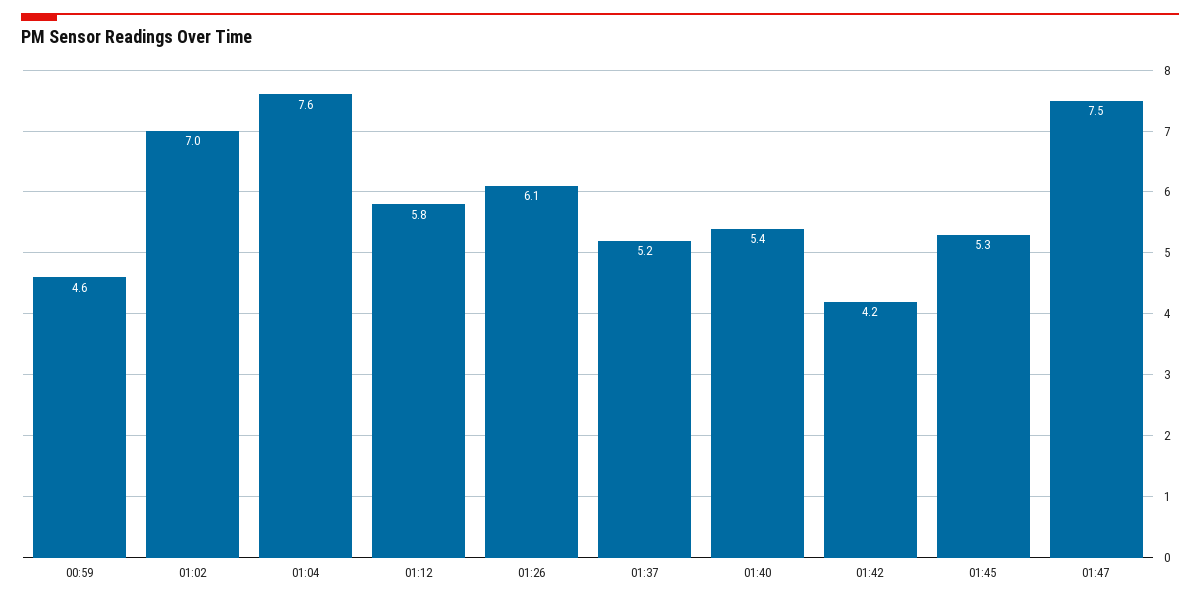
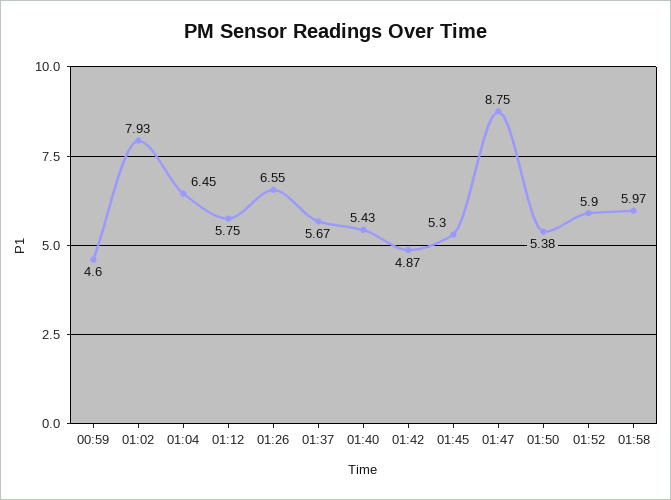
01:02: 7 -> 7.93
01:04: 7.6 -> 6.45
01:26: 6.1 -> 6.55
01:37: 5.2 -> 5.67
01:42: 4.2 -> 4.87
01:47: 7.5 -> 8.75
01:50: none -> 5.38
01:52: none -> 5.9
01:58: none -> 5.97

